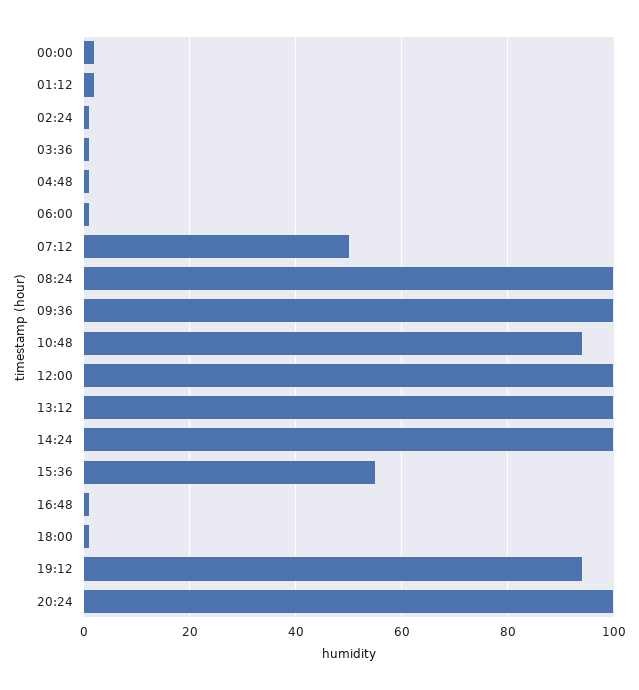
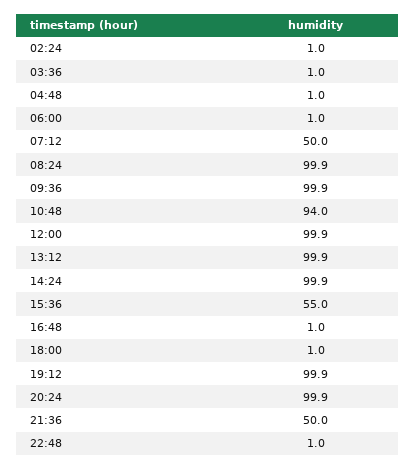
00:00: 2 -> none
01:12: 2 -> none
19:12: 94 -> 99.9
21:36: none -> 50
22:48: none -> 1

